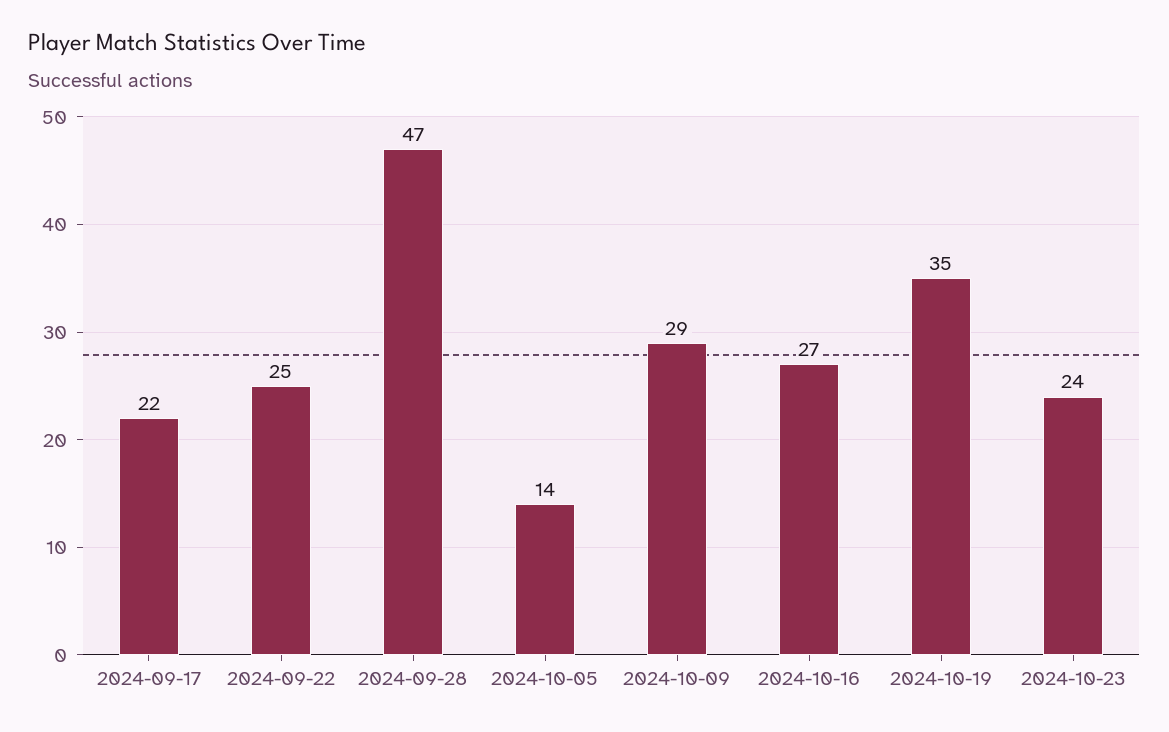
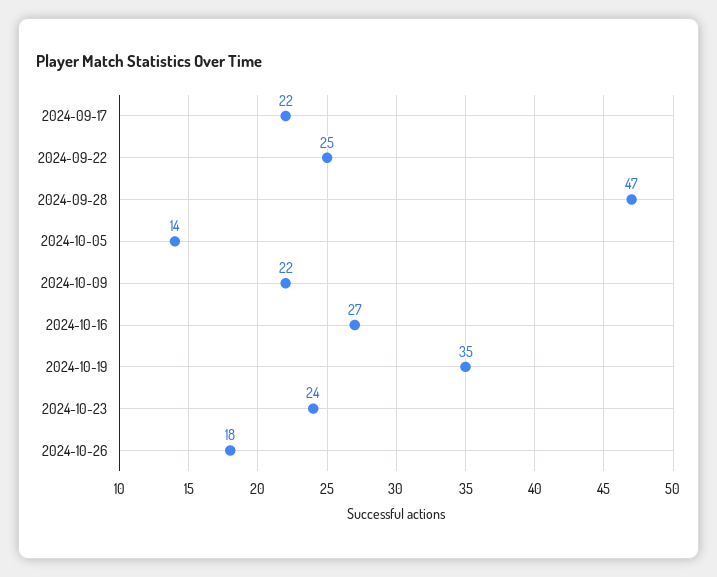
2024-10-09: 29 -> 22
2024-10-26: none -> 18

